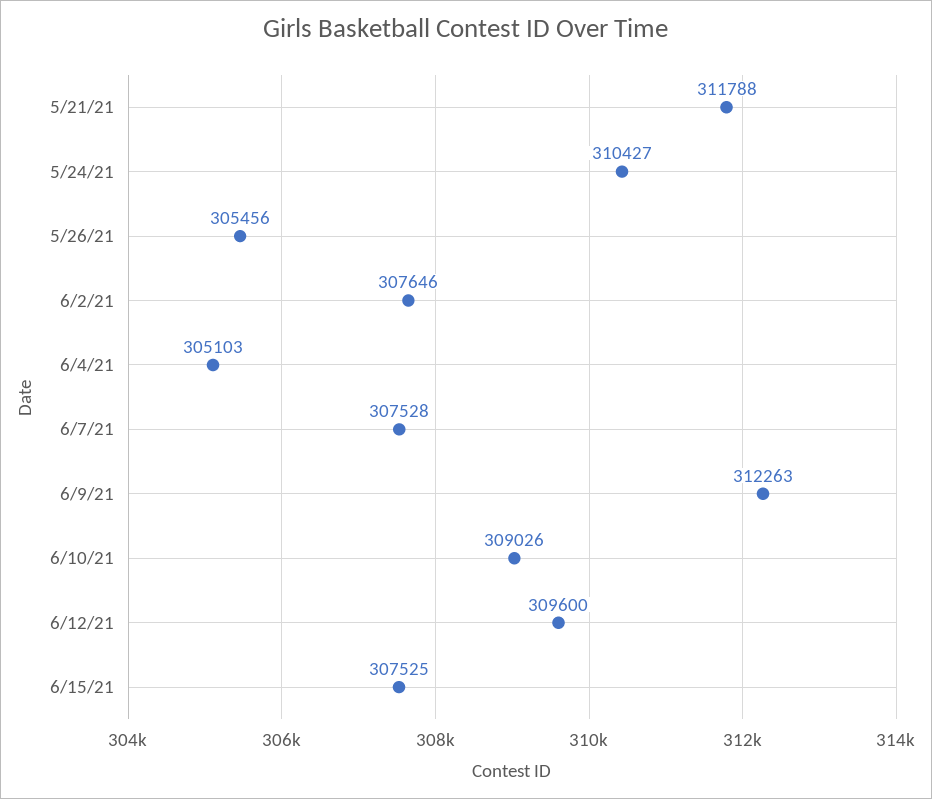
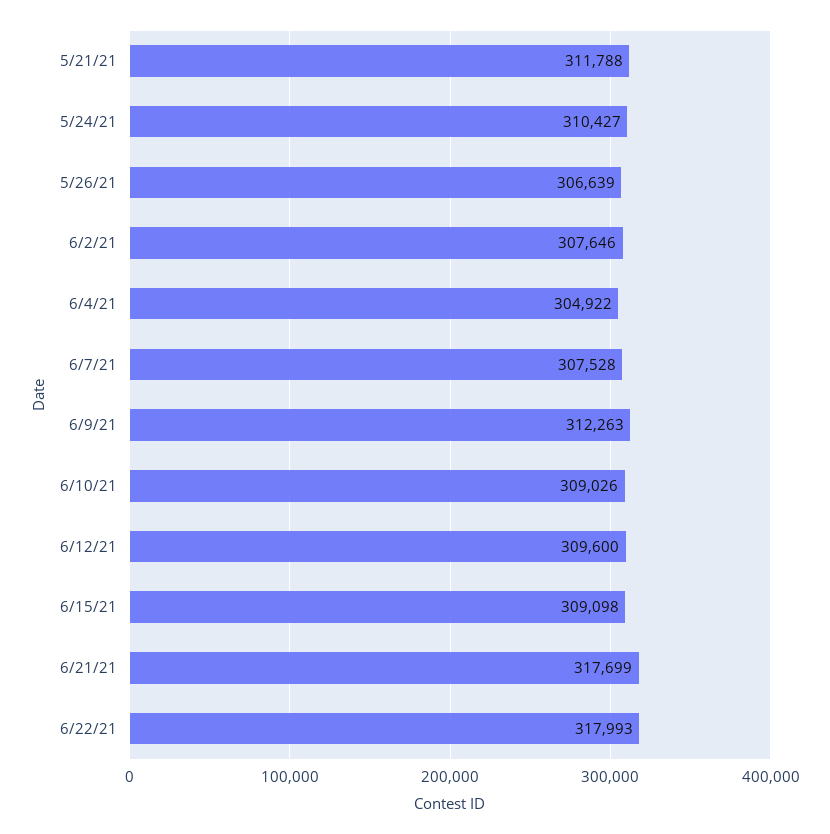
5/26/21: 305456 -> 306639
6/4/21: 305103 -> 304922
6/15/21: 307525 -> 309098
6/21/21: none -> 317699
6/22/21: none -> 317993

